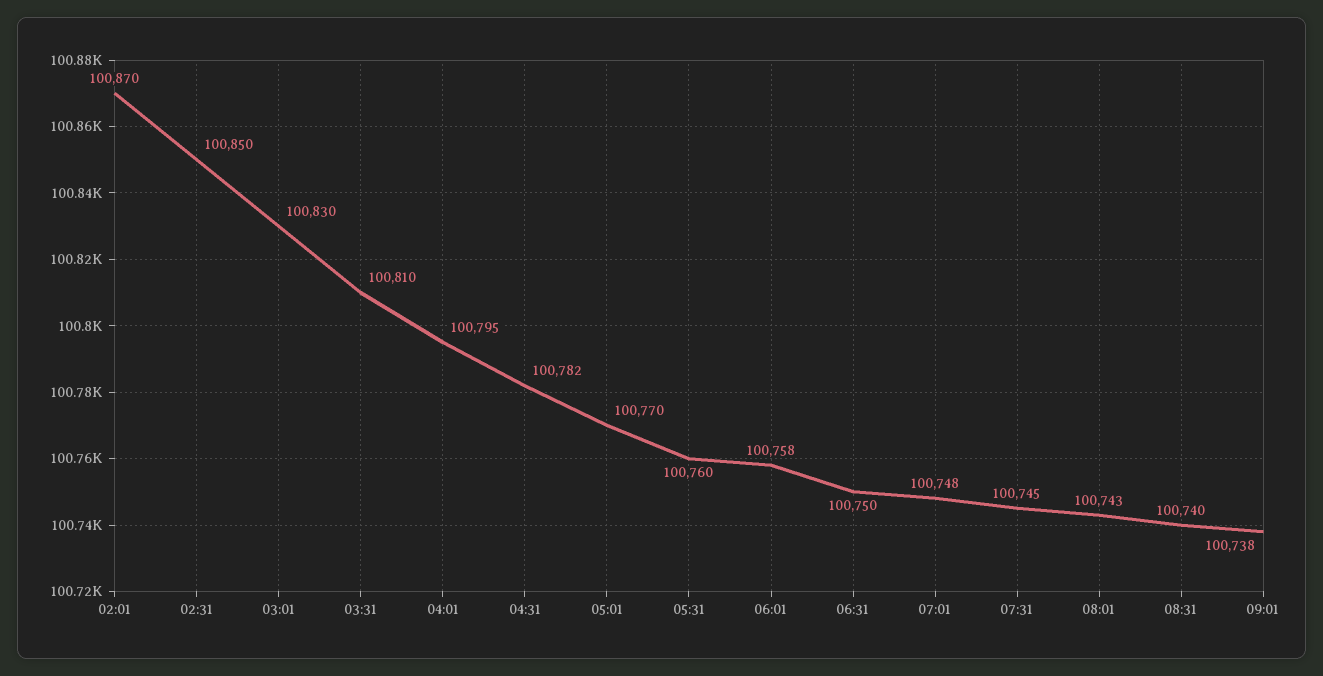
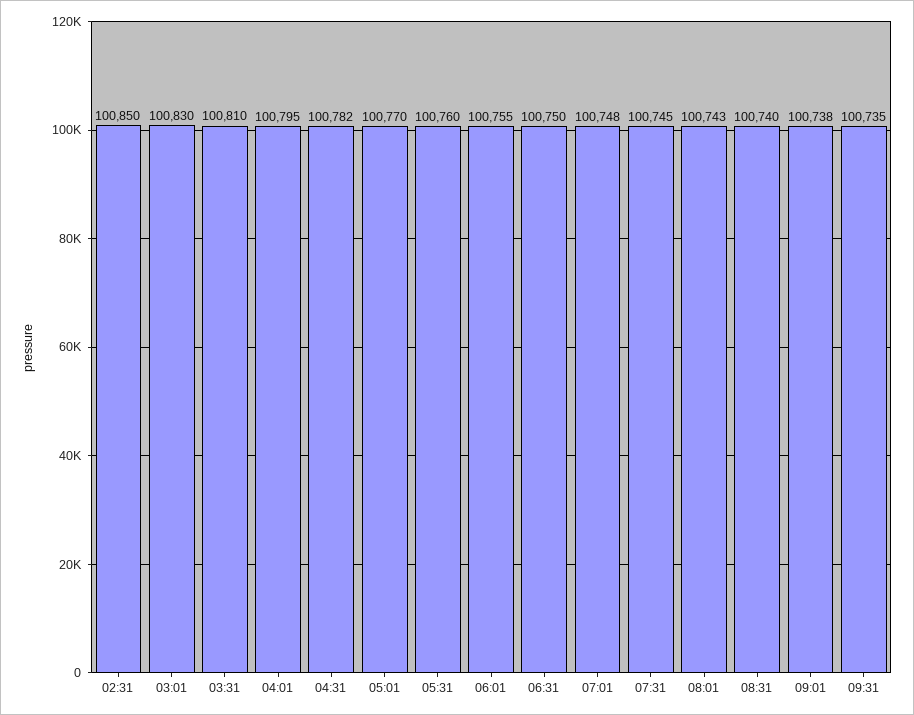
02:01: 100870 -> none
06:01: 100758 -> 100755
09:31: none -> 100735

